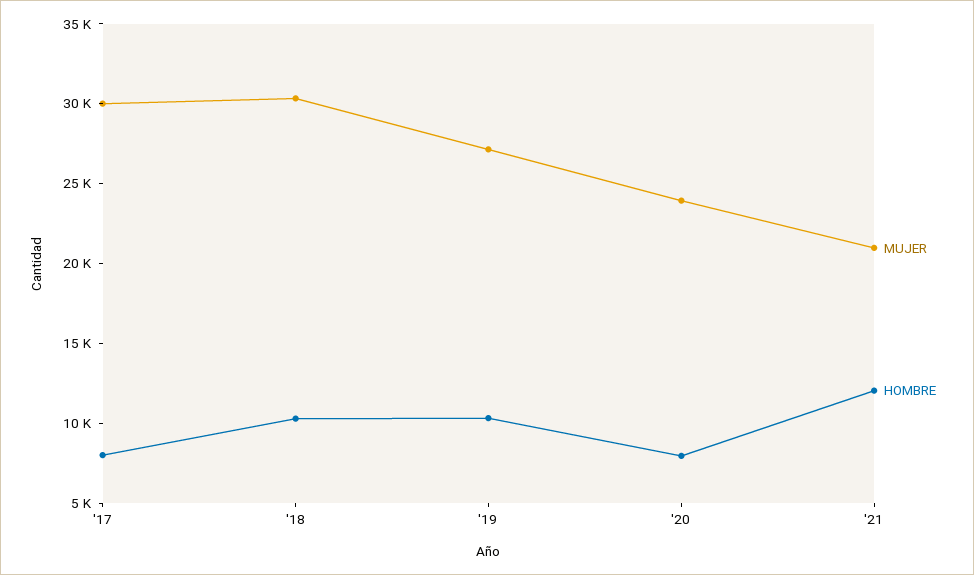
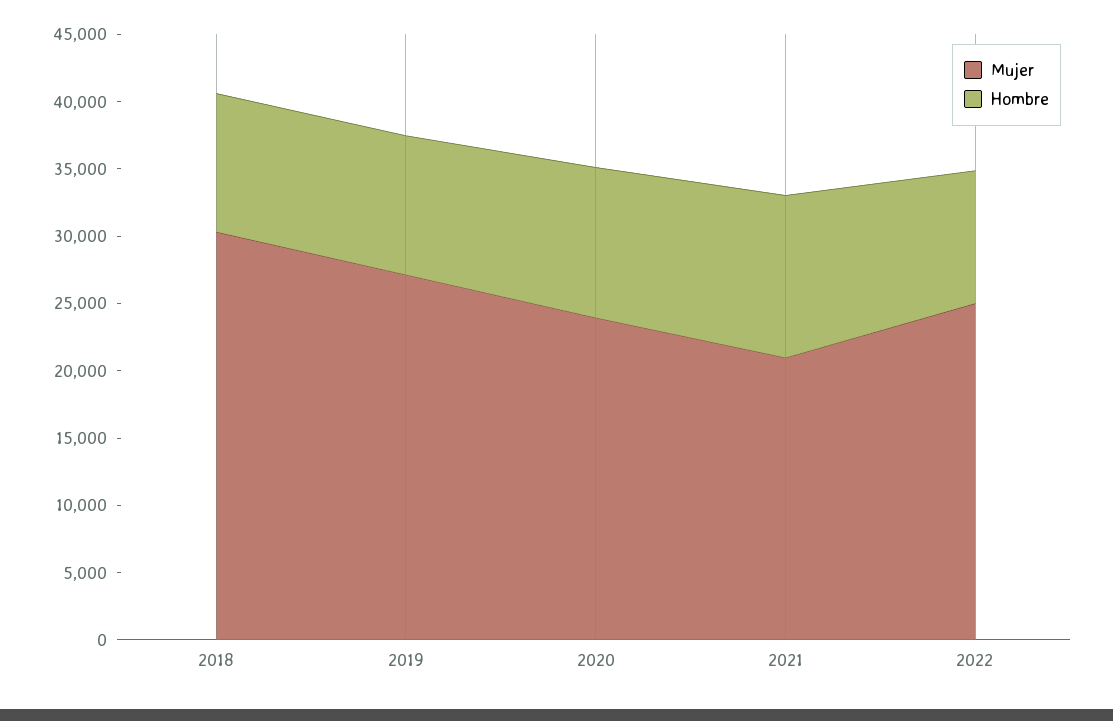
MUJER, '17: 30000 -> none
HOMBRE, '17: 8000 -> none
HOMBRE, '20: 8000 -> 11000
MUJER, 2022: none -> 25000
HOMBRE, 2022: none -> 10000

